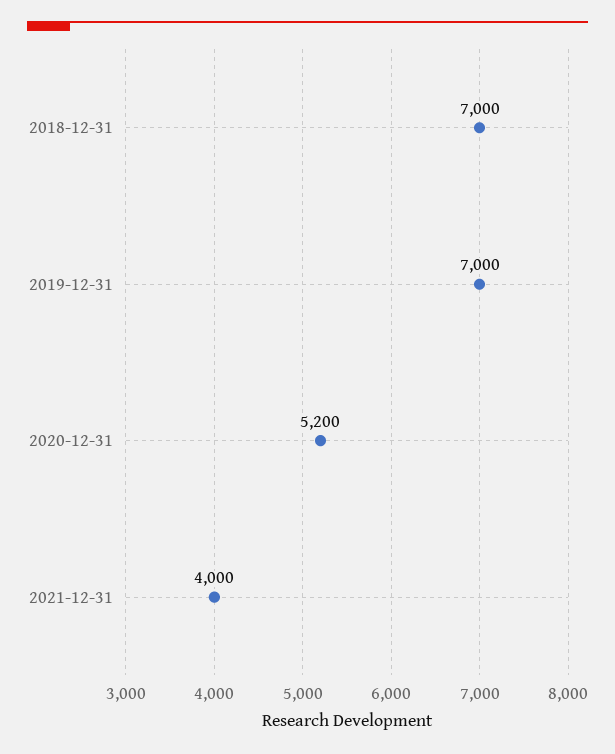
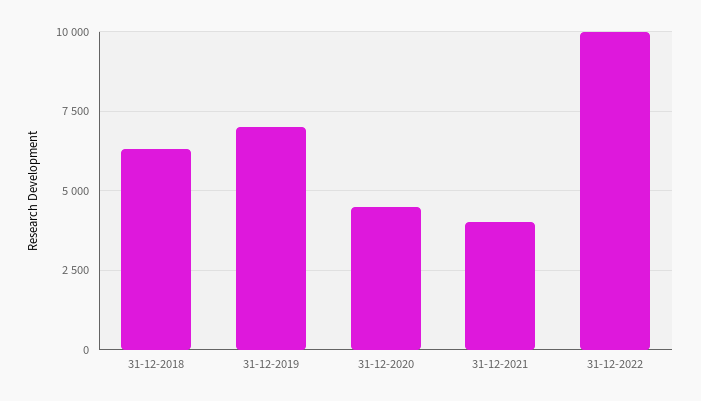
2018-12-31: 7000 -> 6250
2020-12-31: 5200 -> 4500
31-12-2022: none -> 10000

